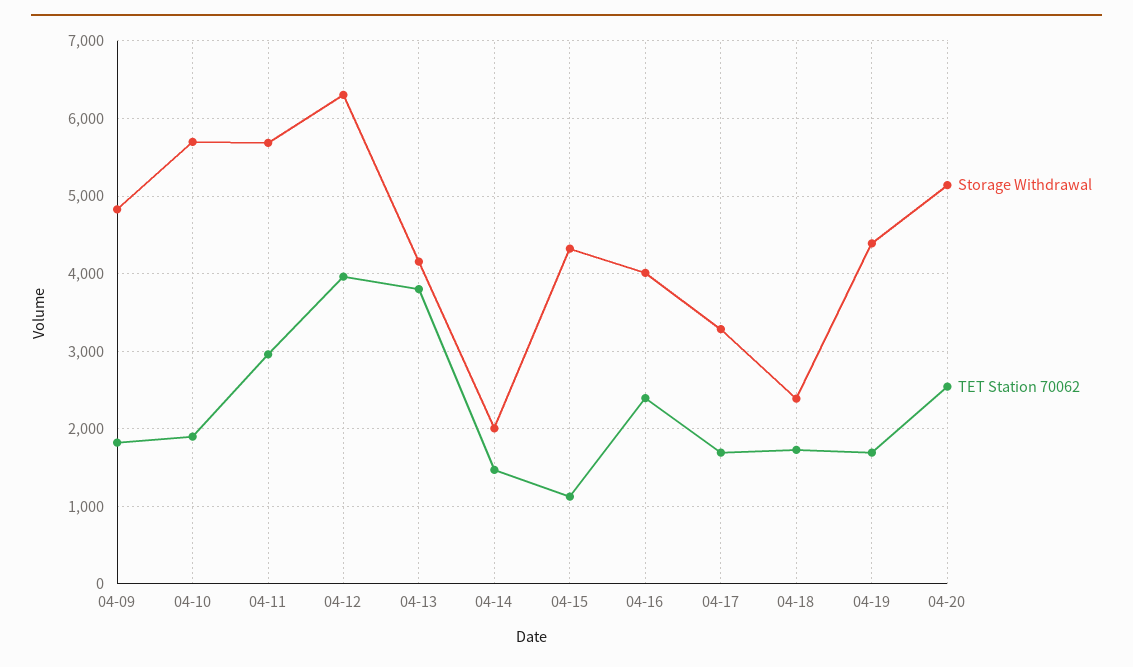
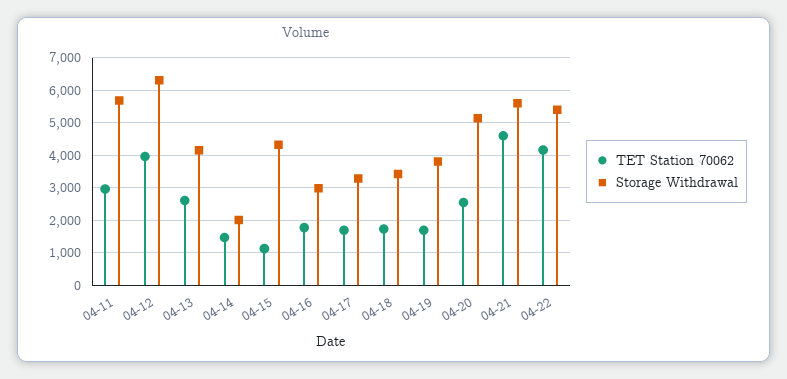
Storage Withdrawal, 04-09: 4800 -> none
TET Station 70062, 04-09: 1800 -> none
Storage Withdrawal, 04-10: 5700 -> none
TET Station 70062, 04-10: 1900 -> none
TET Station 70062, 04-13: 3800 -> 2600
Storage Withdrawal, 04-16: 4000 -> 3000
TET Station 70062, 04-16: 2400 -> 1800
Storage Withdrawal, 04-18: 2400 -> 3400
Storage Withdrawal, 04-19: 4400 -> 3800
TET Station 70062, 04-21: none -> 4600
Storage Withdrawal, 04-21: none -> 5600
TET Station 70062, 04-22: none -> 4200
Storage Withdrawal, 04-22: none -> 5400

